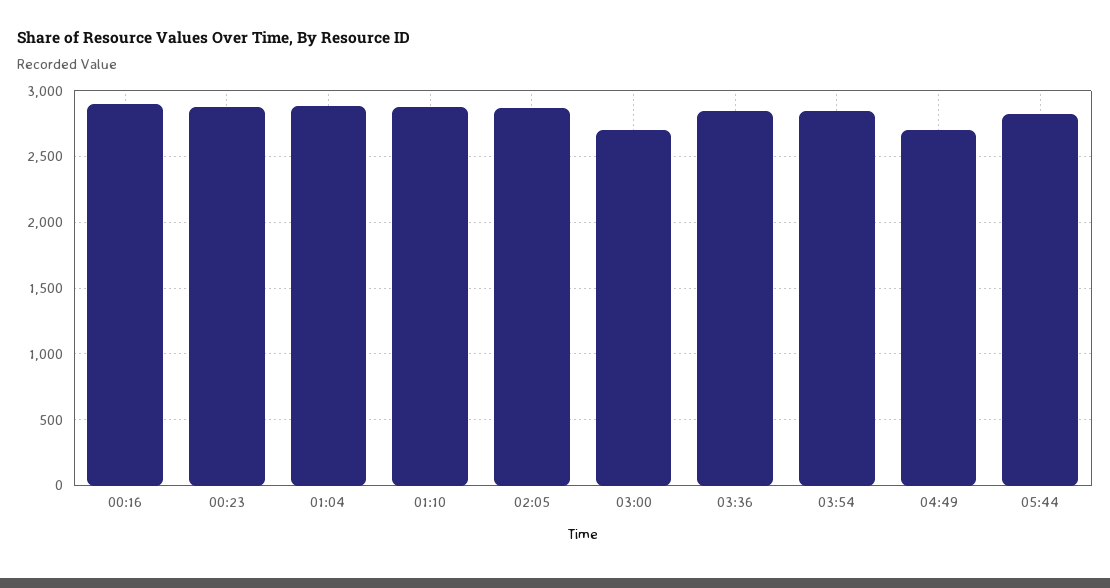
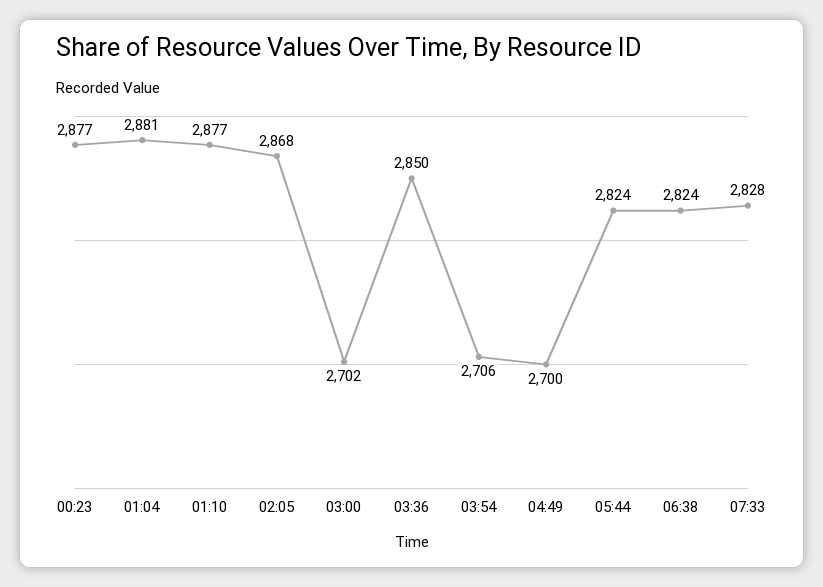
00:16: 2900 -> none
03:54: 2850 -> 2706
06:38: none -> 2824
07:33: none -> 2828

